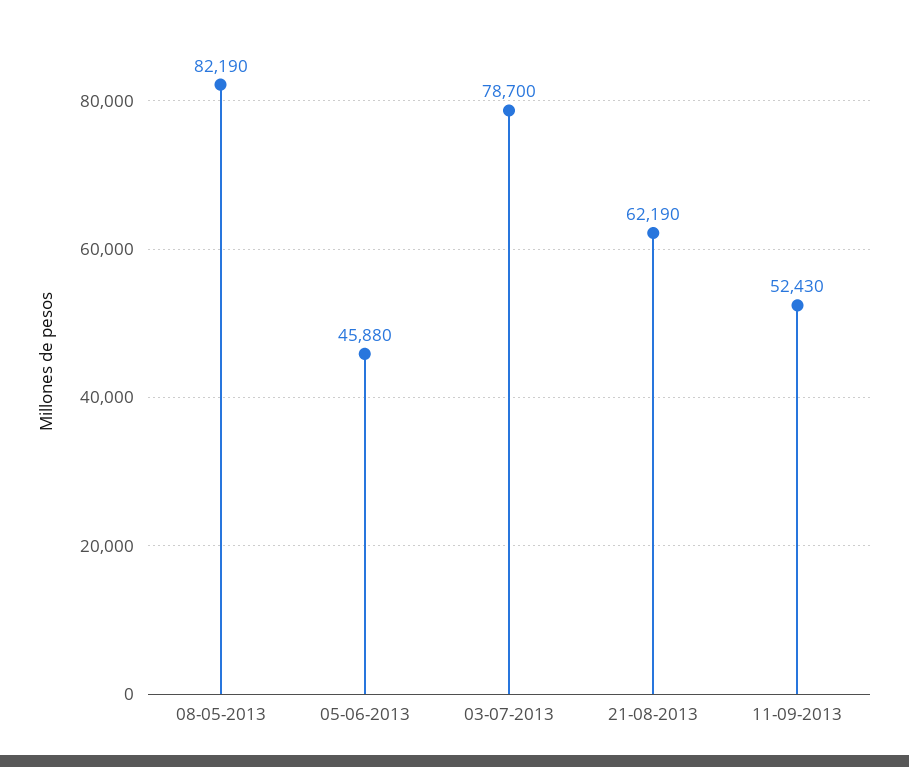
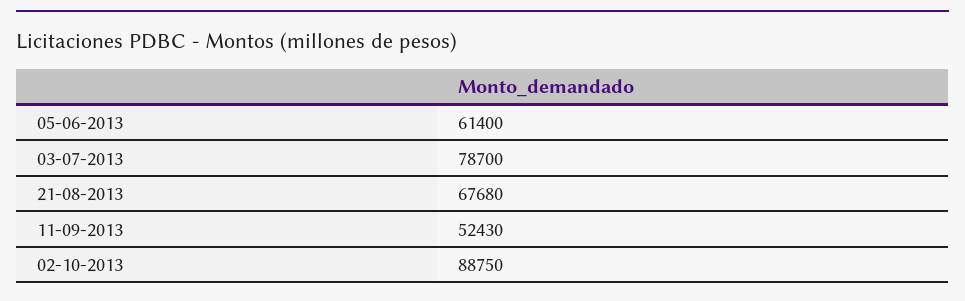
08-05-2013: 82190 -> none
05-06-2013: 45880 -> 61400
21-08-2013: 62190 -> 67680
02-10-2013: none -> 88750

